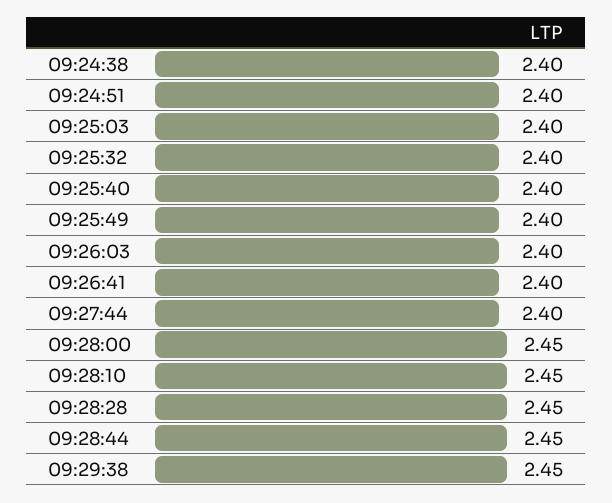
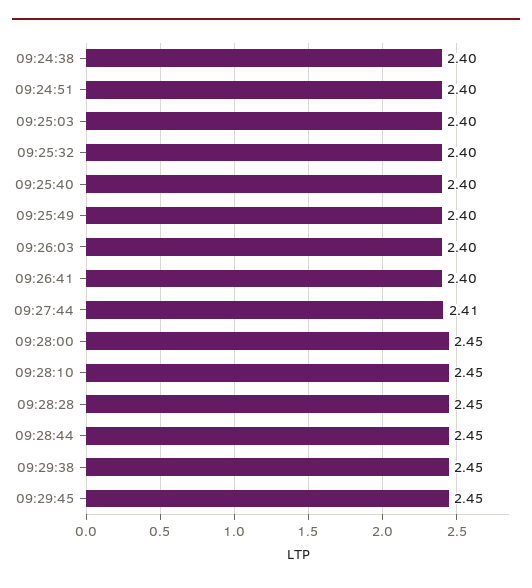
09:27:44: 2.4 -> 2.41
09:29:45: none -> 2.45

